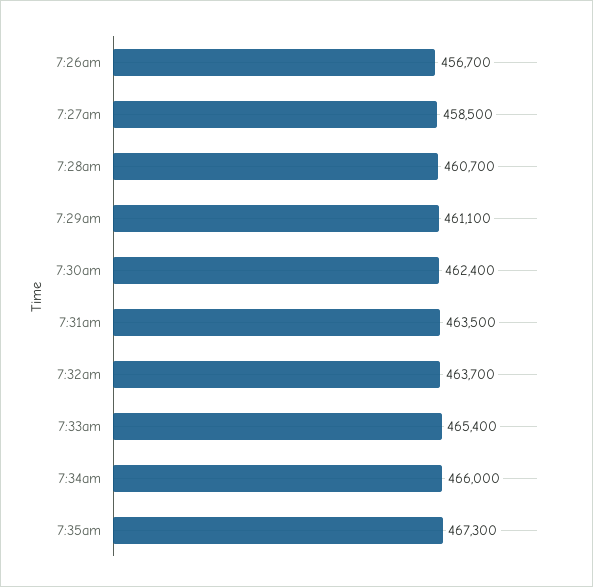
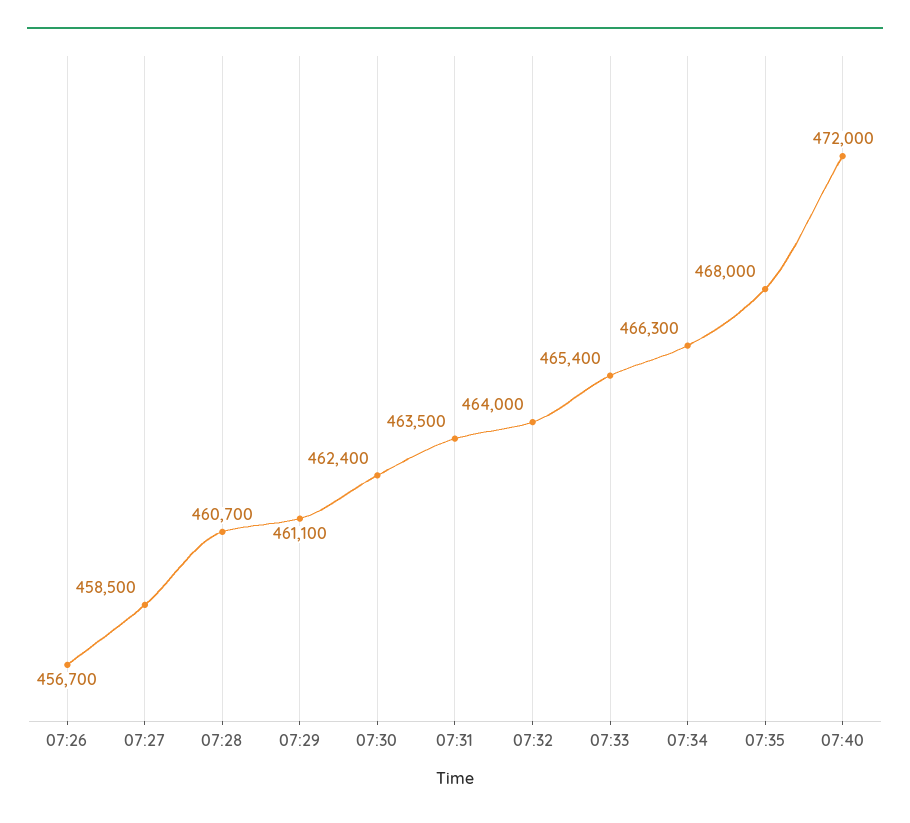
7:32am: 463700 -> 464000
7:34am: 466000 -> 466300
7:35am: 467300 -> 468000
07:40: none -> 472000

